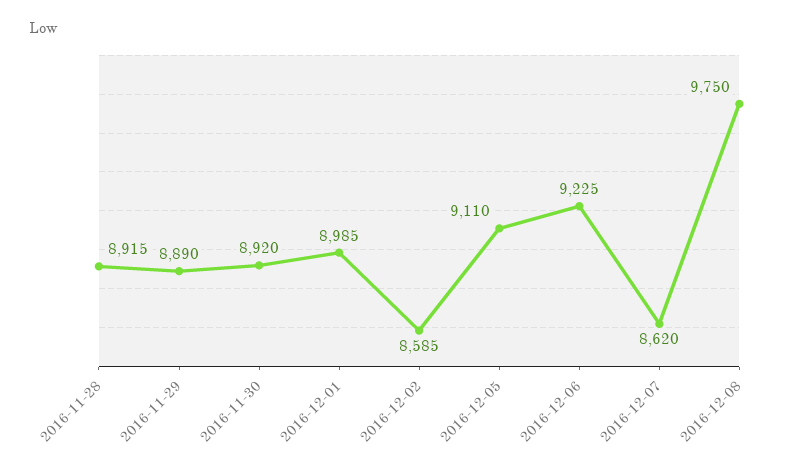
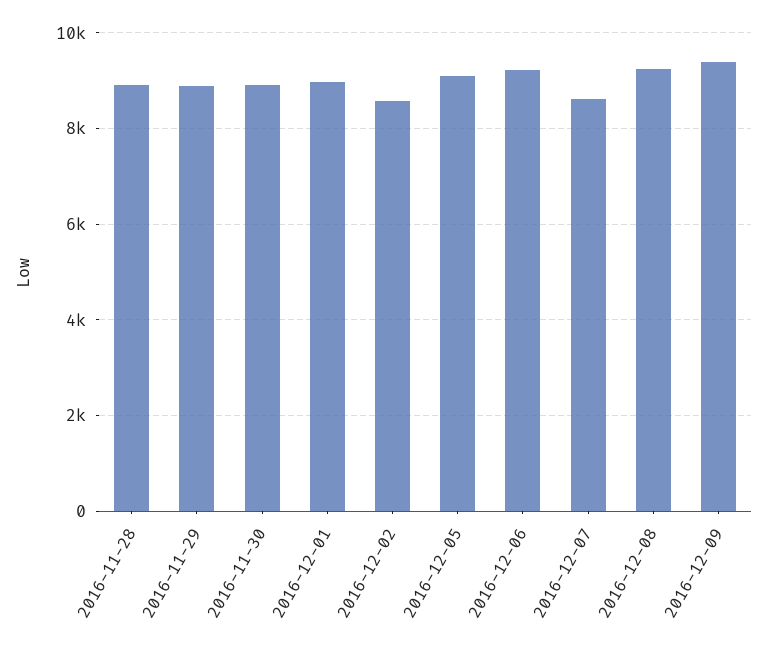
2016-12-08: 9750 -> 9200
2016-12-09: none -> 9400

